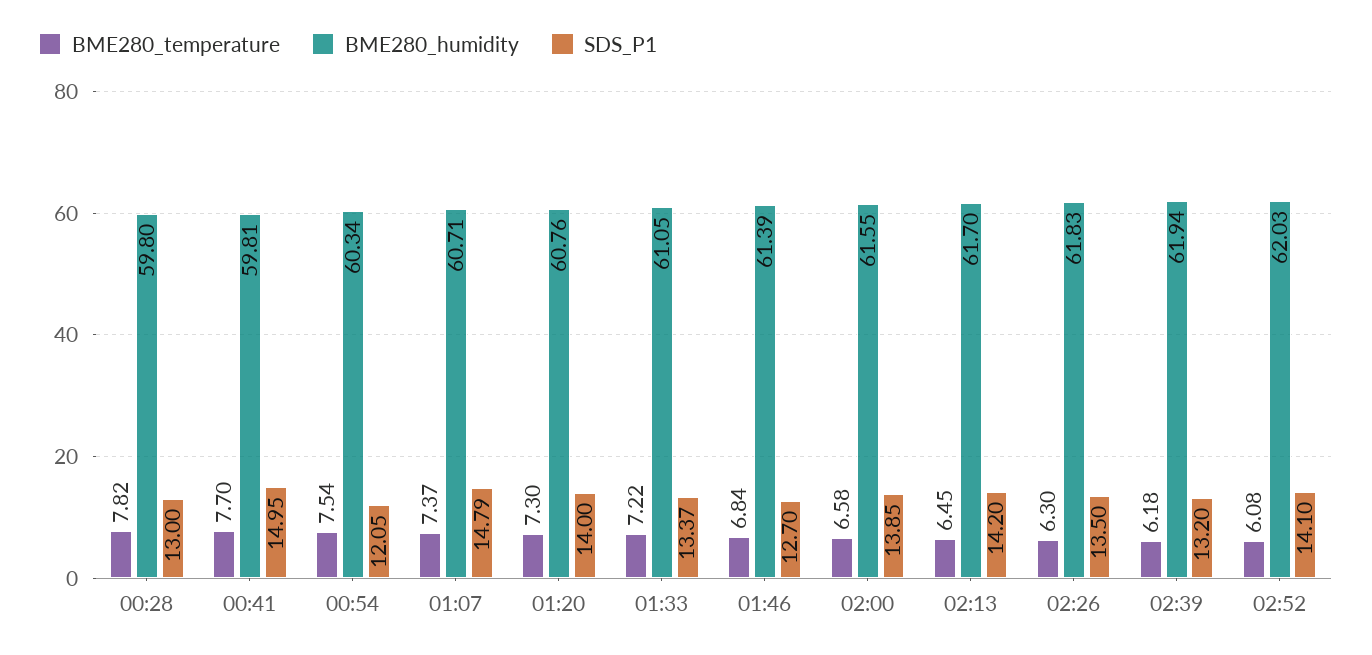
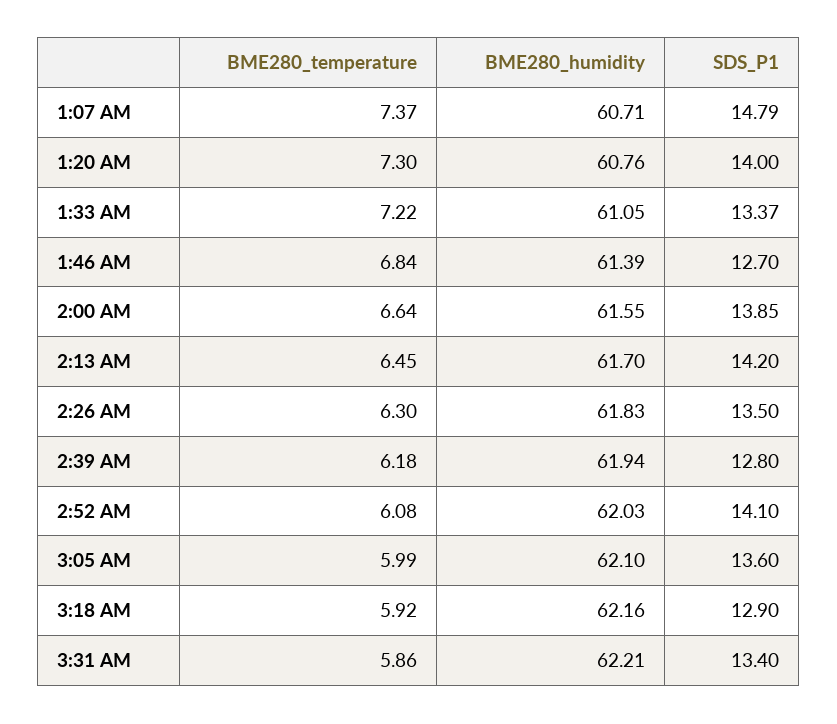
BME280_temperature, 00:28: 7.82 -> none
BME280_humidity, 00:28: 59.8 -> none
SDS_P1, 00:28: 13 -> none
BME280_temperature, 00:41: 7.7 -> none
BME280_humidity, 00:41: 59.81 -> none
SDS_P1, 00:41: 14.95 -> none
BME280_temperature, 00:54: 7.54 -> none
BME280_humidity, 00:54: 60.34 -> none
SDS_P1, 00:54: 12.05 -> none
BME280_temperature, 02:00: 6.58 -> 6.64
SDS_P1, 02:39: 13.2 -> 12.8
BME280_temperature, 3:05 AM: none -> 5.99
BME280_humidity, 3:05 AM: none -> 62.1
SDS_P1, 3:05 AM: none -> 13.6
BME280_temperature, 3:18 AM: none -> 5.92
BME280_humidity, 3:18 AM: none -> 62.16
SDS_P1, 3:18 AM: none -> 12.9
BME280_temperature, 3:31 AM: none -> 5.86
BME280_humidity, 3:31 AM: none -> 62.21
SDS_P1, 3:31 AM: none -> 13.4

